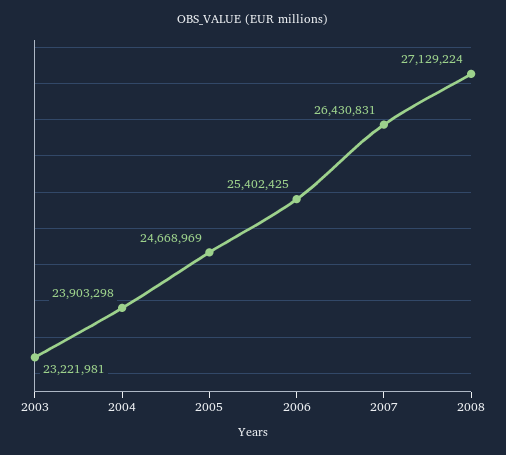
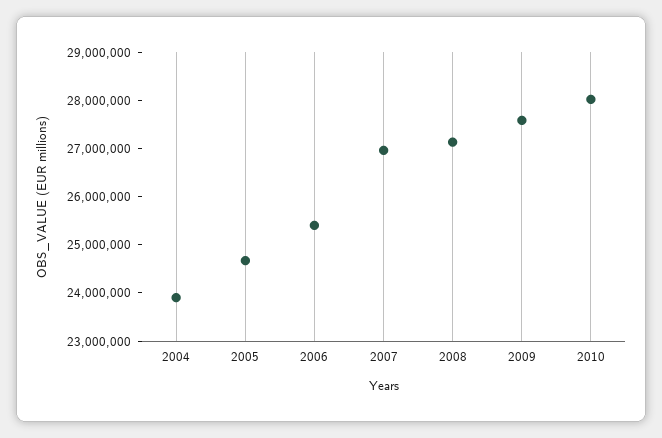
2003: 23221981 -> none
2007: 26430831 -> 27000000
2009: none -> 27600000
2010: none -> 28000000

